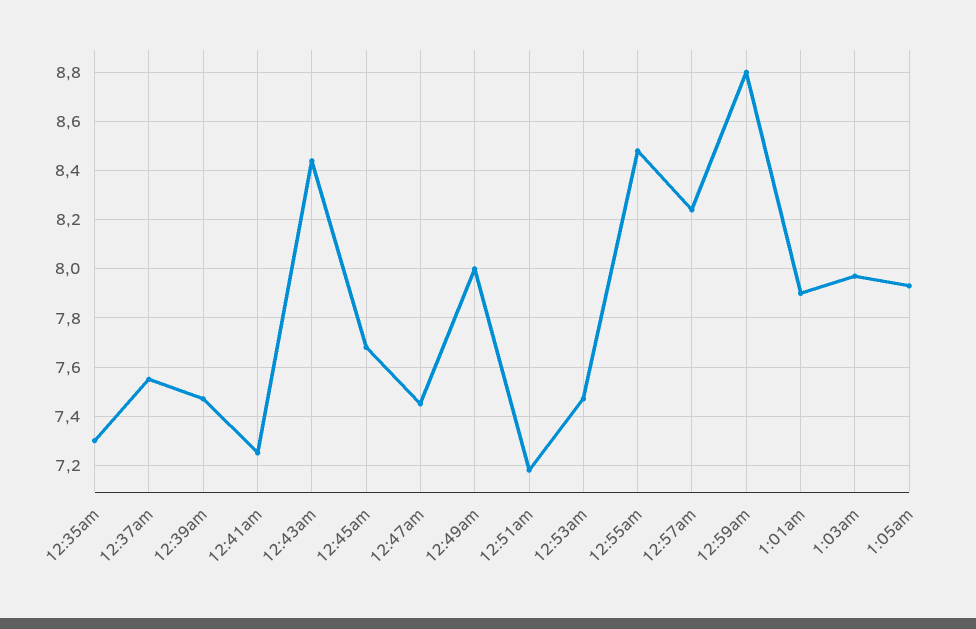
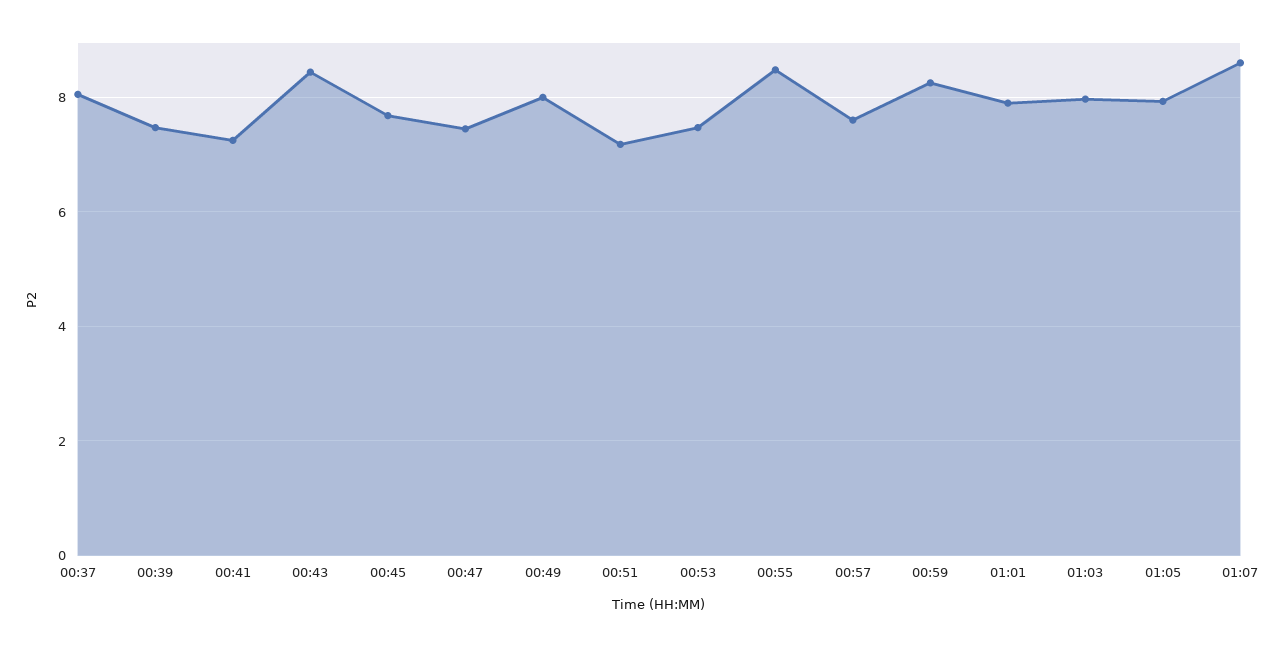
12:35am: 7.3 -> none
12:37am: 7.55 -> 8
12:57am: 8.25 -> 7.6
12:59am: 8.8 -> 8.2
01:07: none -> 8.6

